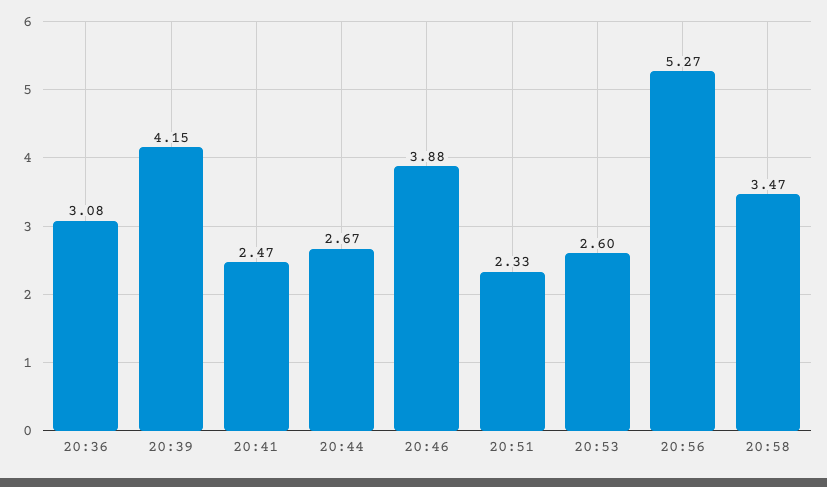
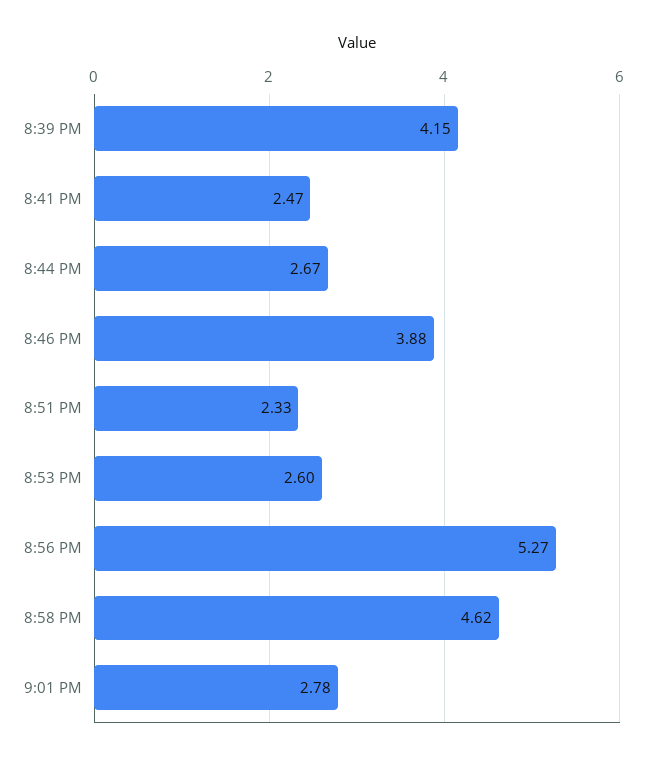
20:36: 3.08 -> none
20:58: 3.47 -> 4.62
9:01 PM: none -> 2.78

